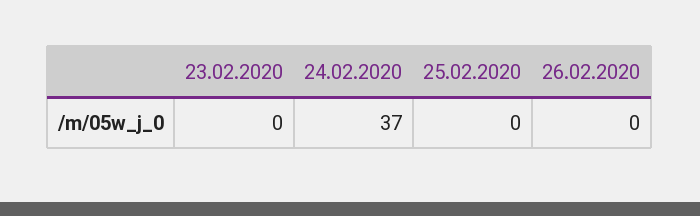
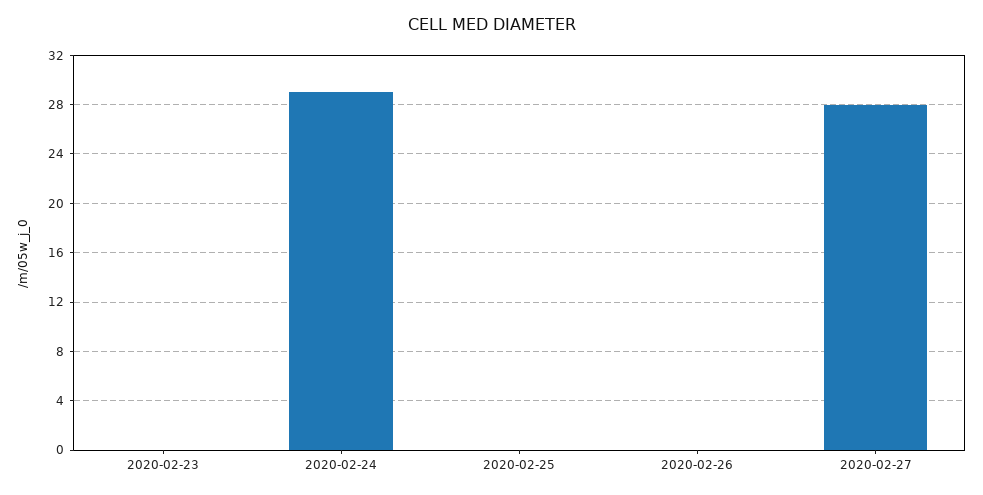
24.02.2020: 37 -> 29
2020-02-27: none -> 28

